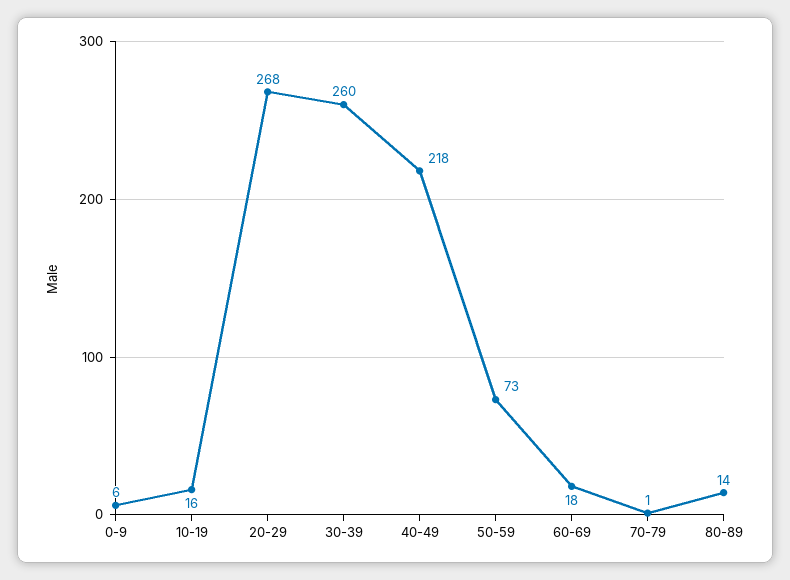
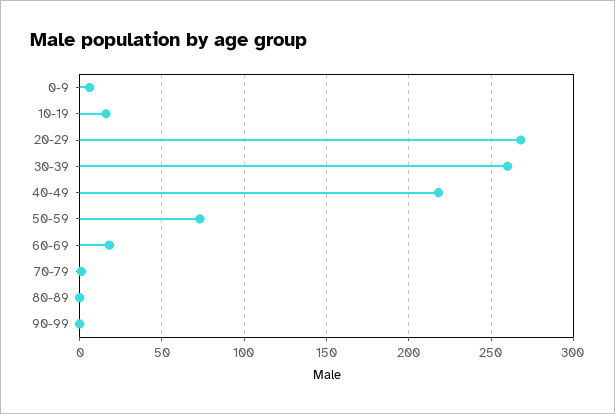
80-89: 14 -> 0
90-99: none -> 0

